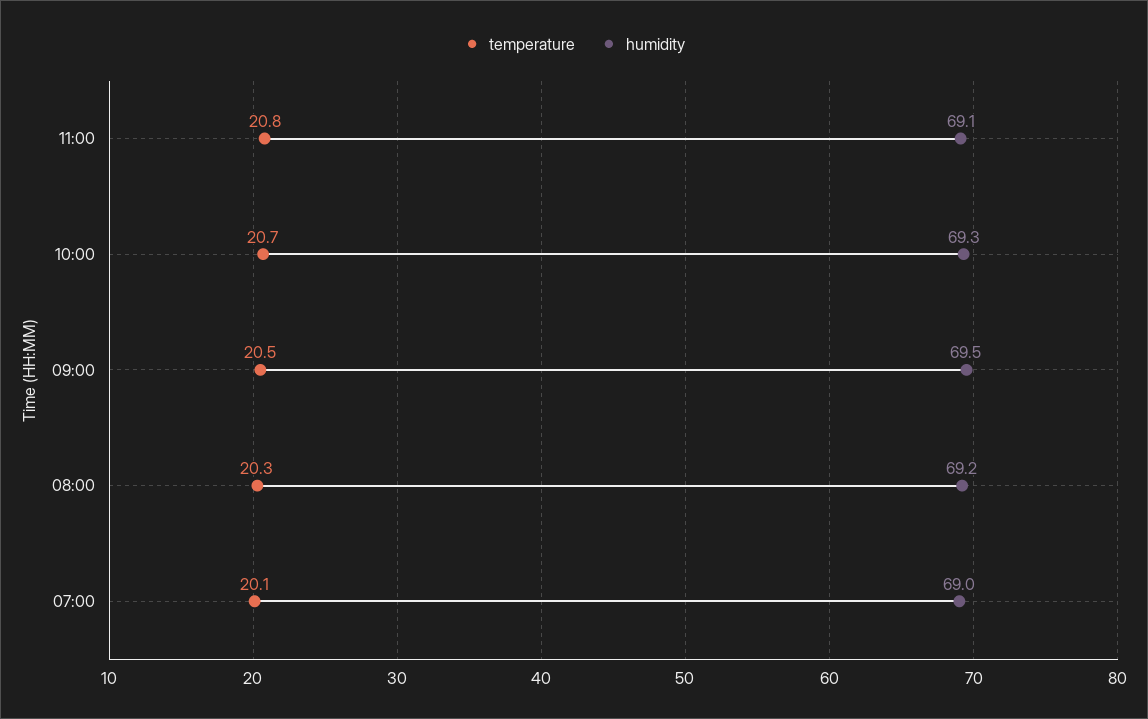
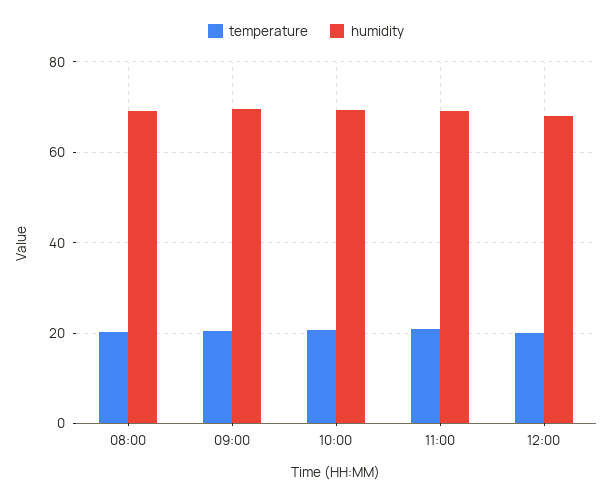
temperature, 07:00: 20.1 -> none
humidity, 07:00: 69 -> none
temperature, 12:00: none -> 20
humidity, 12:00: none -> 68

